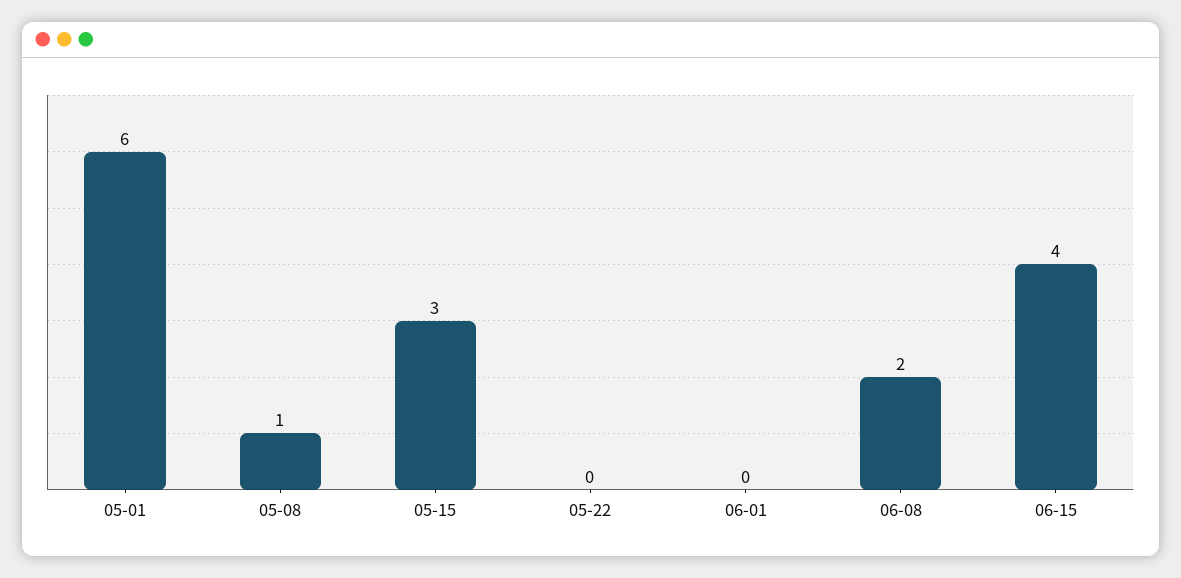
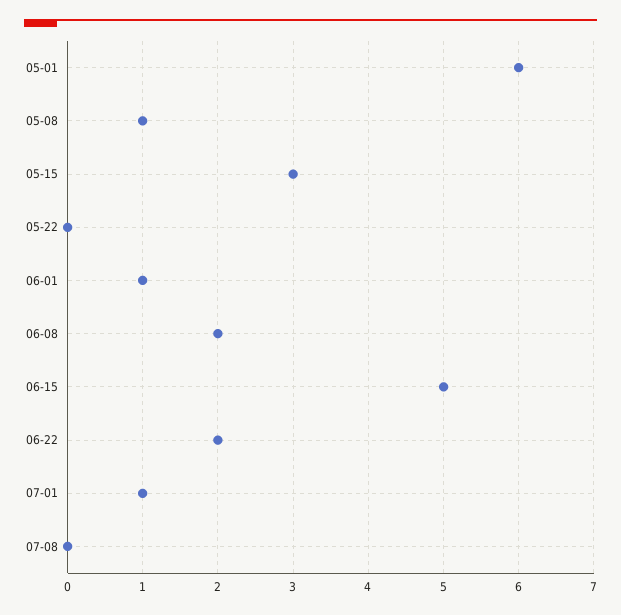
06-01: 0 -> 1
06-15: 4 -> 5
06-22: none -> 2
07-01: none -> 1
07-08: none -> 0

